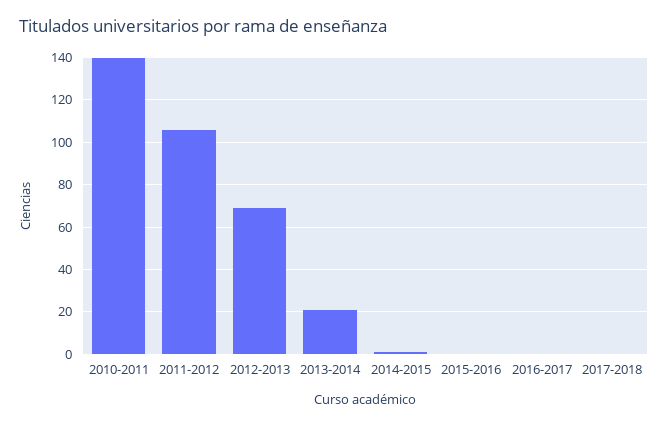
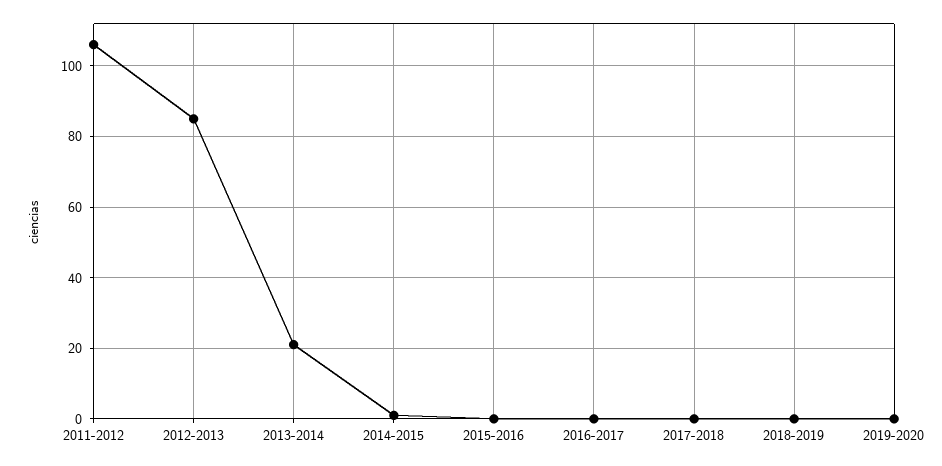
2010-2011: 140 -> none
2012-2013: 70 -> 85
2018-2019: none -> 0
2019-2020: none -> 0

